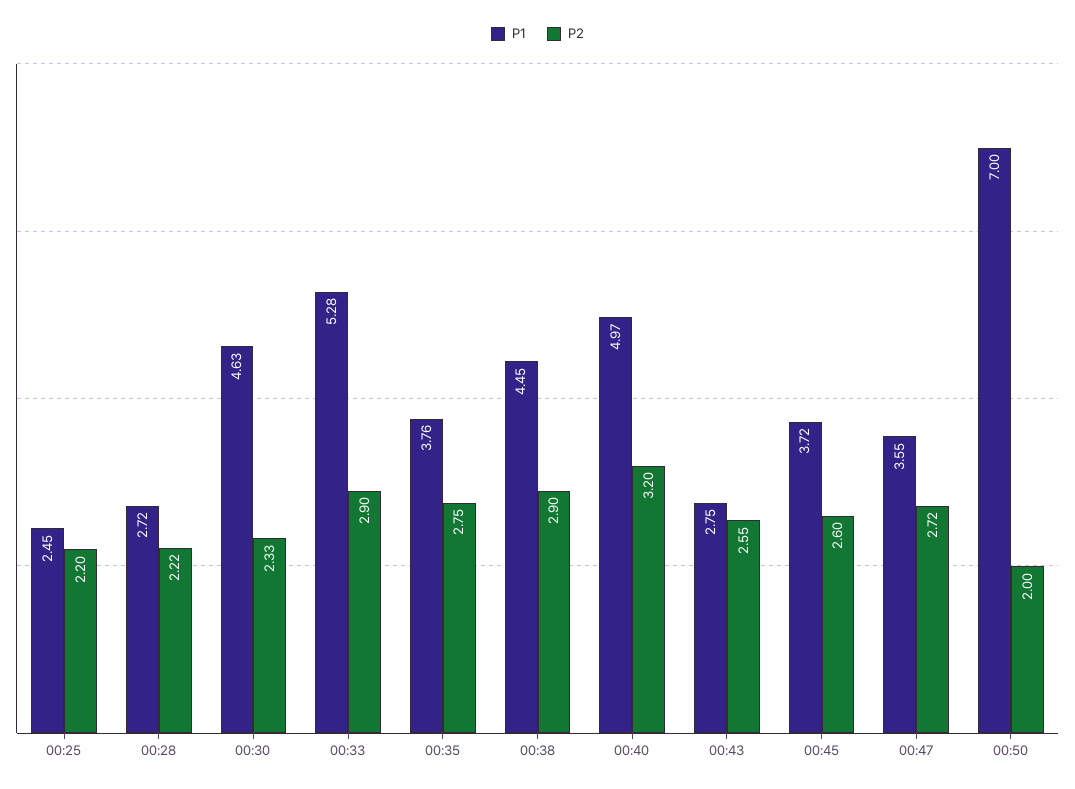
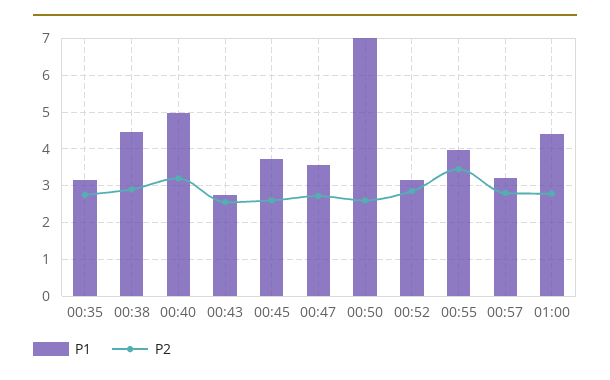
P1, 00:25: 2.45 -> none
P2, 00:25: 2.2 -> none
P1, 00:28: 2.72 -> none
P2, 00:28: 2.22 -> none
P1, 00:30: 4.63 -> none
P2, 00:30: 2.33 -> none
P1, 00:33: 5.28 -> none
P2, 00:33: 2.9 -> none
P1, 00:35: 3.76 -> 3.2
P2, 00:50: 2 -> 2.6
P1, 00:52: none -> 3.2
P2, 00:52: none -> 2.8
P1, 00:55: none -> 4
P2, 00:55: none -> 3.4
P1, 00:57: none -> 3.2
P2, 00:57: none -> 2.8
P1, 01:00: none -> 4.4
P2, 01:00: none -> 2.8

